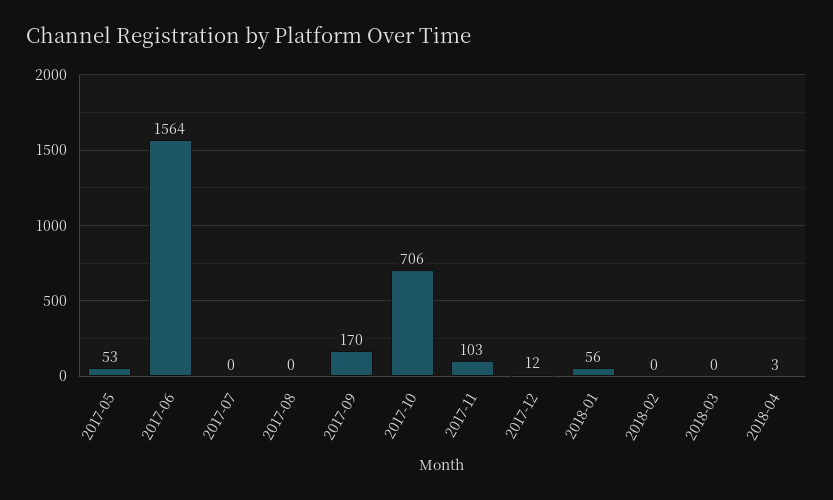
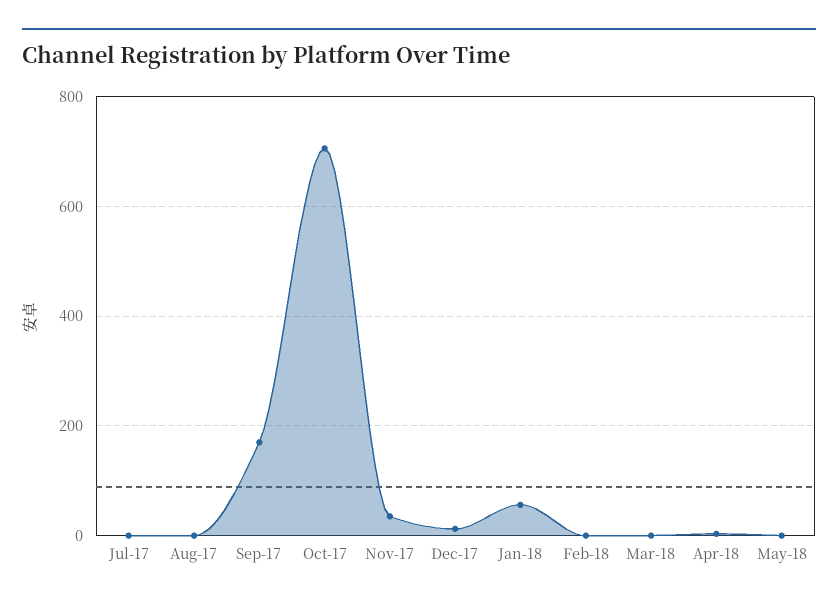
2017-05: 53 -> none
2017-06: 1564 -> none
2017-11: 103 -> 40
May-18: none -> 0

